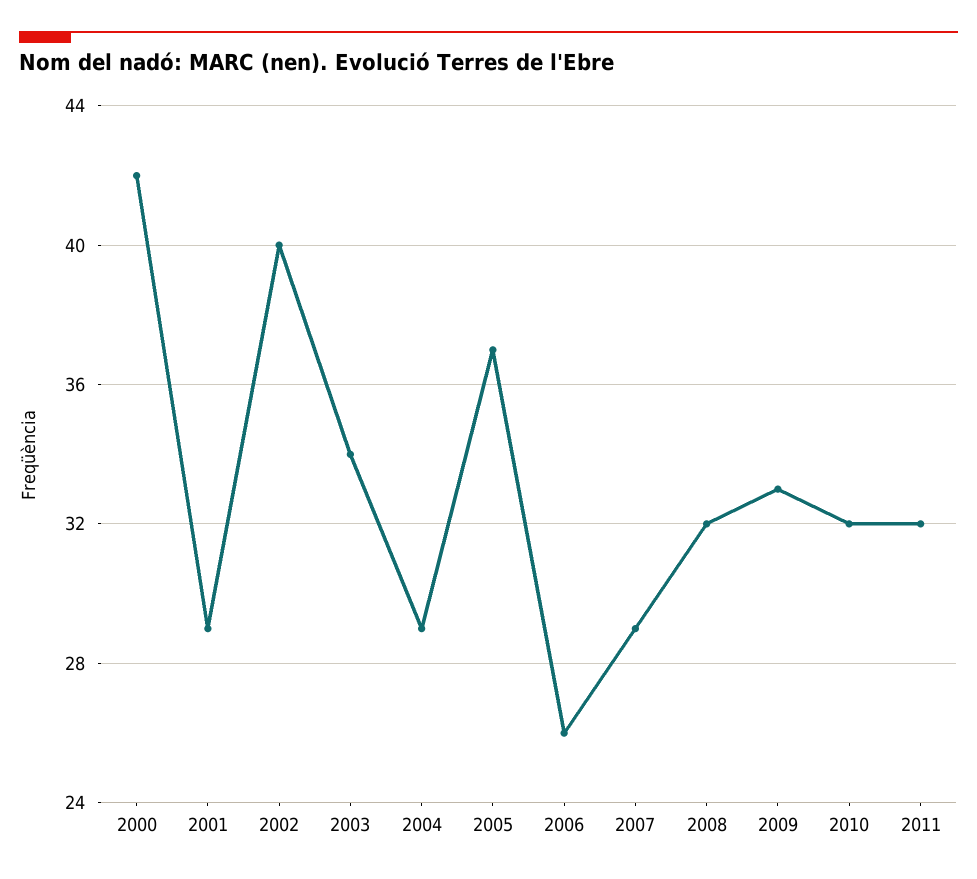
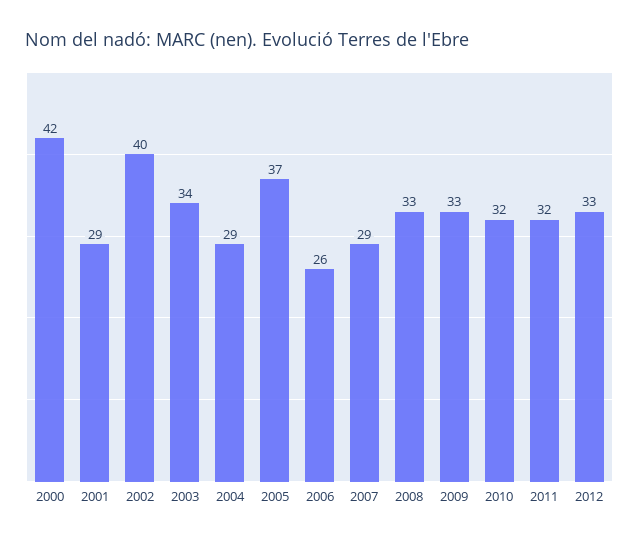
2008: 32 -> 33
2012: none -> 33

